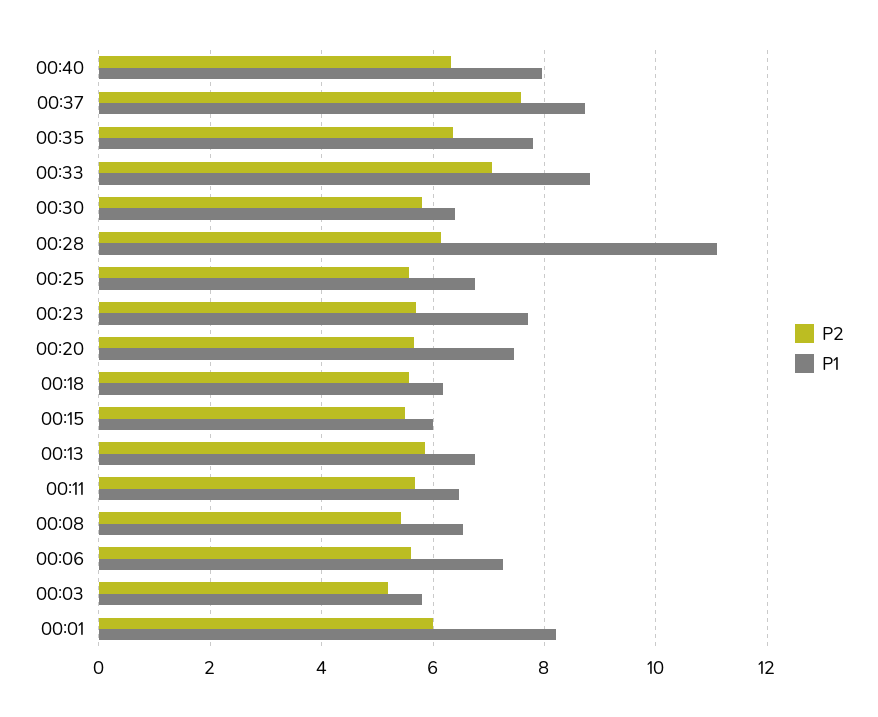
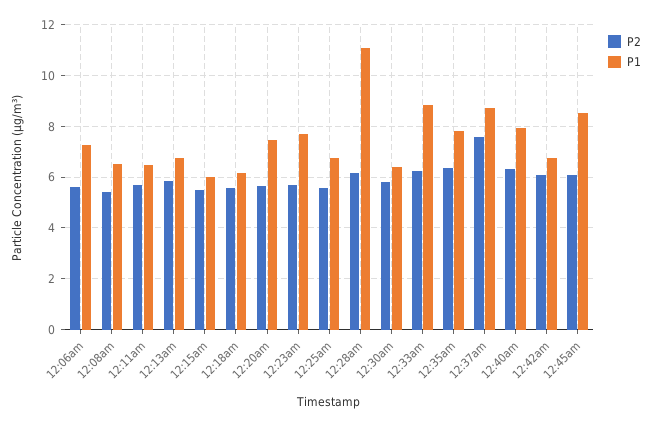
P2, 00:33: 7 -> 6.25
P2, 00:03: 5.2 -> none
P1, 00:03: 5.8 -> none
P2, 00:01: 6 -> none
P1, 00:01: 8.2 -> none
P2, 12:42am: none -> 6
P1, 12:42am: none -> 6.75
P2, 12:45am: none -> 6
P1, 12:45am: none -> 8.5

